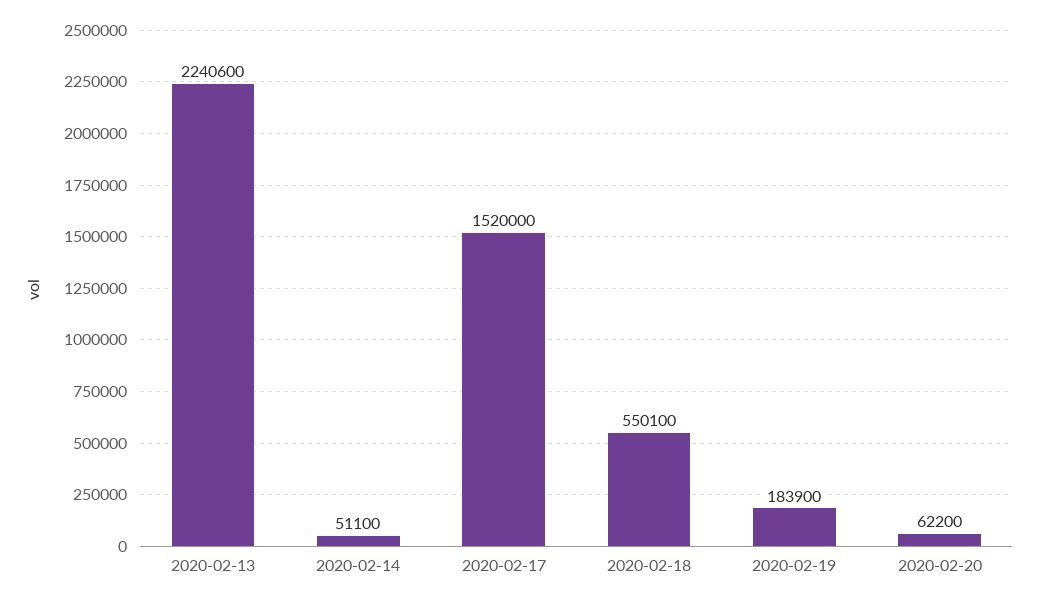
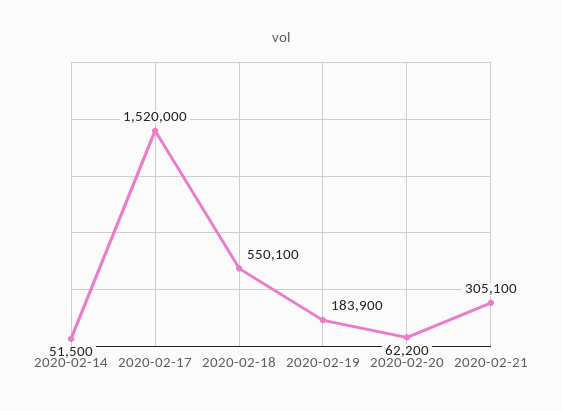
2020-02-13: 2240600 -> none
2020-02-14: 51100 -> 51500
2020-02-21: none -> 305100

